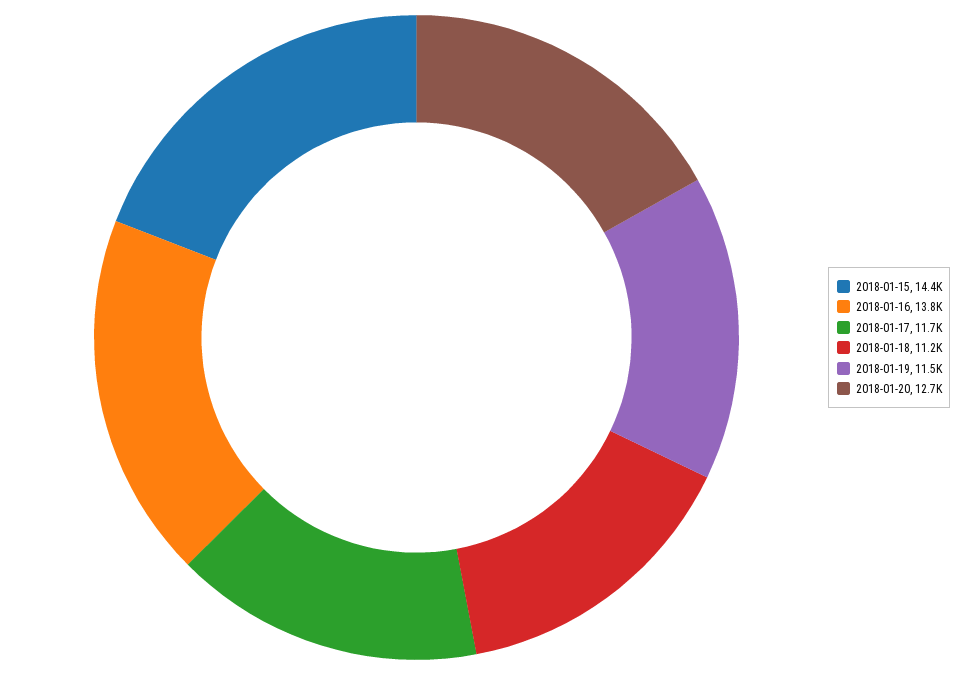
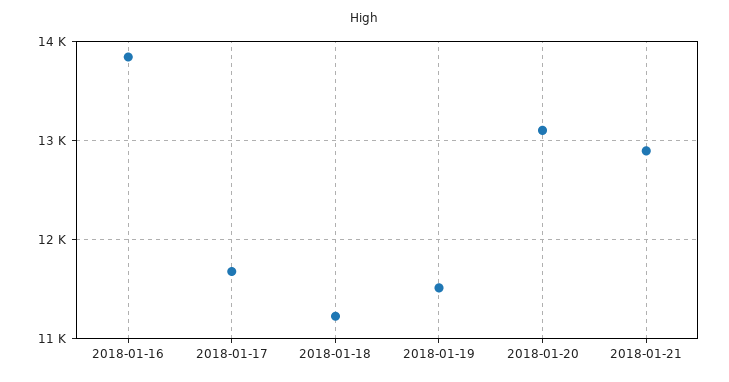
2018-01-15: 14400 -> none
2018-01-20: 12700 -> 13100
2018-01-21: none -> 12900

